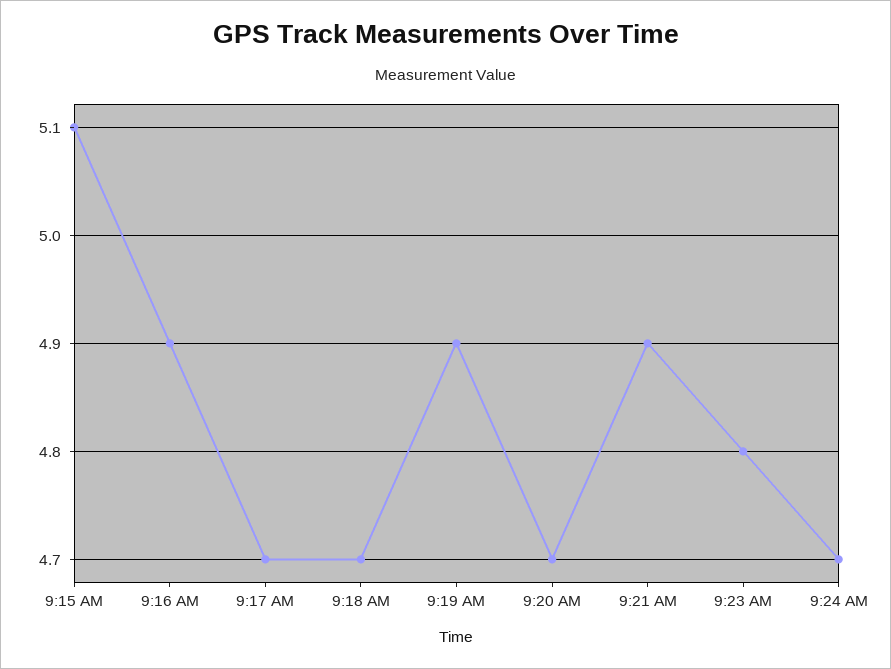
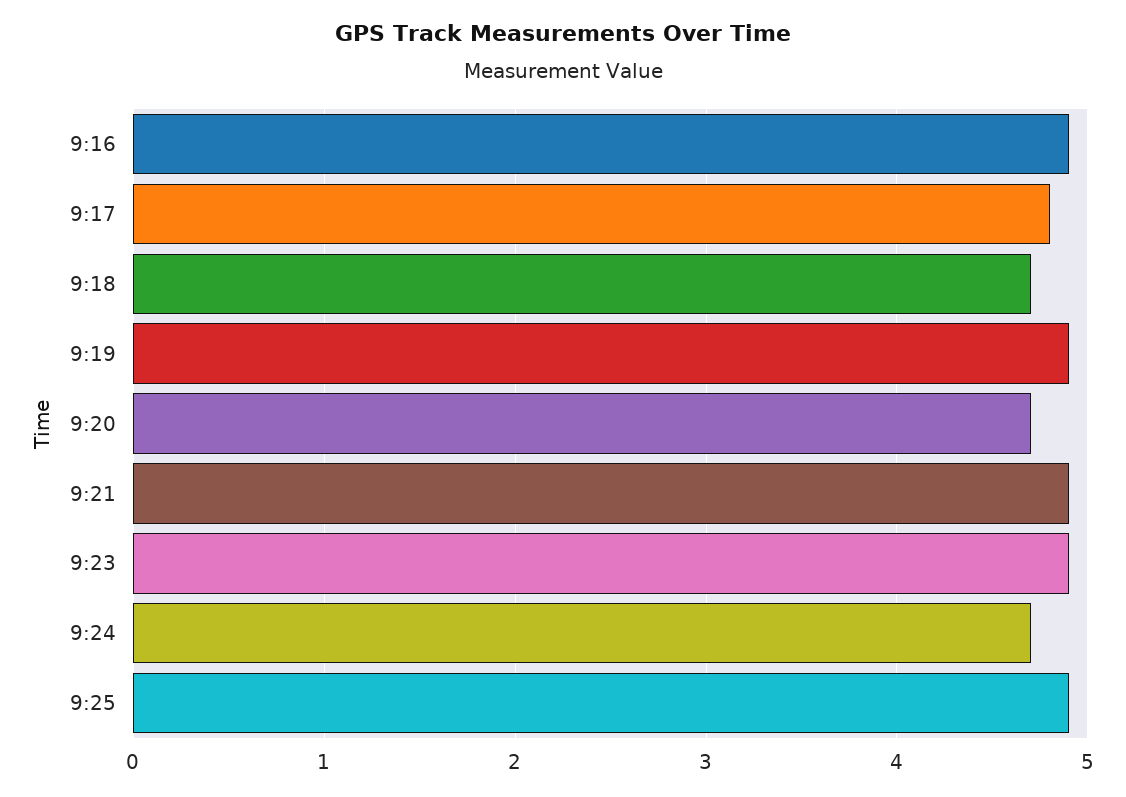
9:15 AM: 5.1 -> none
9:17 AM: 4.7 -> 4.8
9:23 AM: 4.8 -> 4.9
9:25: none -> 4.9

